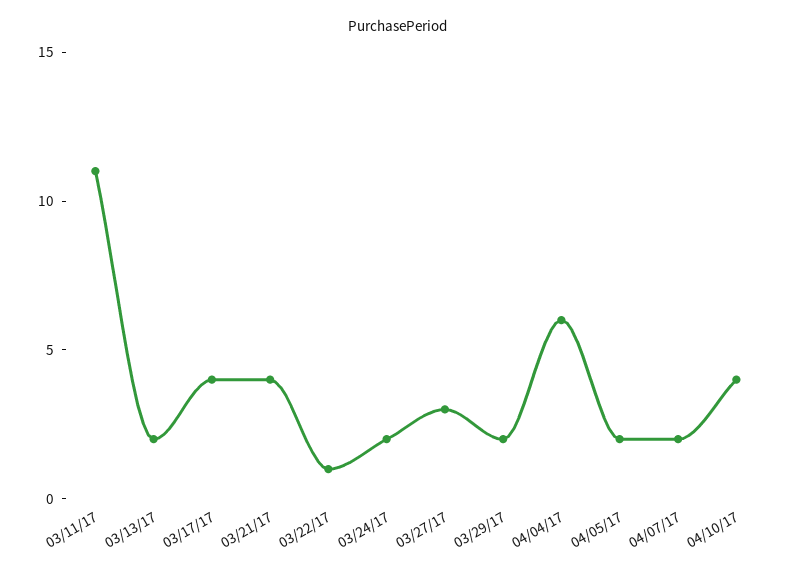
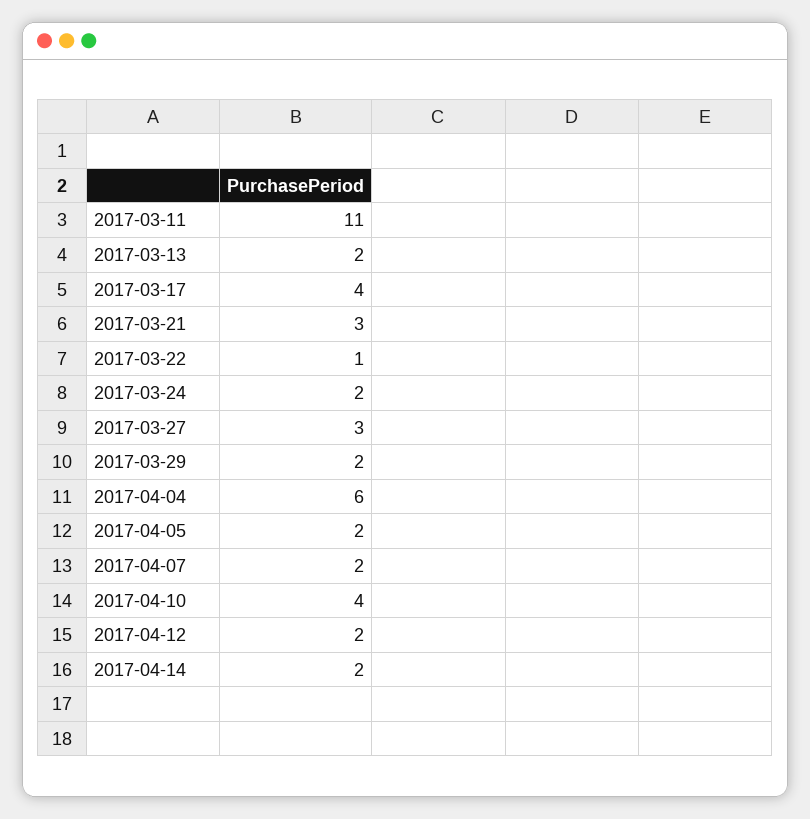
03/21/17: 4 -> 3
2017-04-12: none -> 2
2017-04-14: none -> 2

